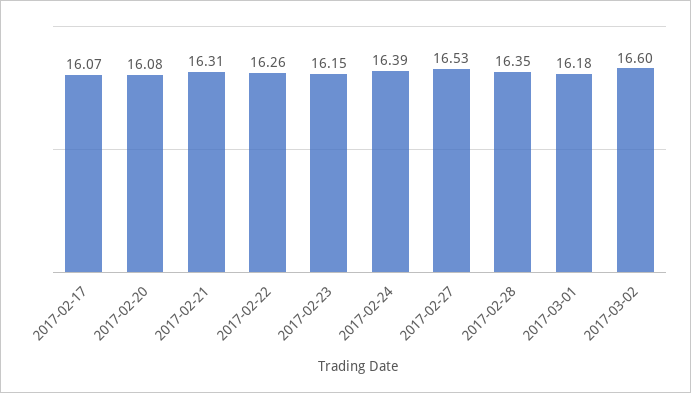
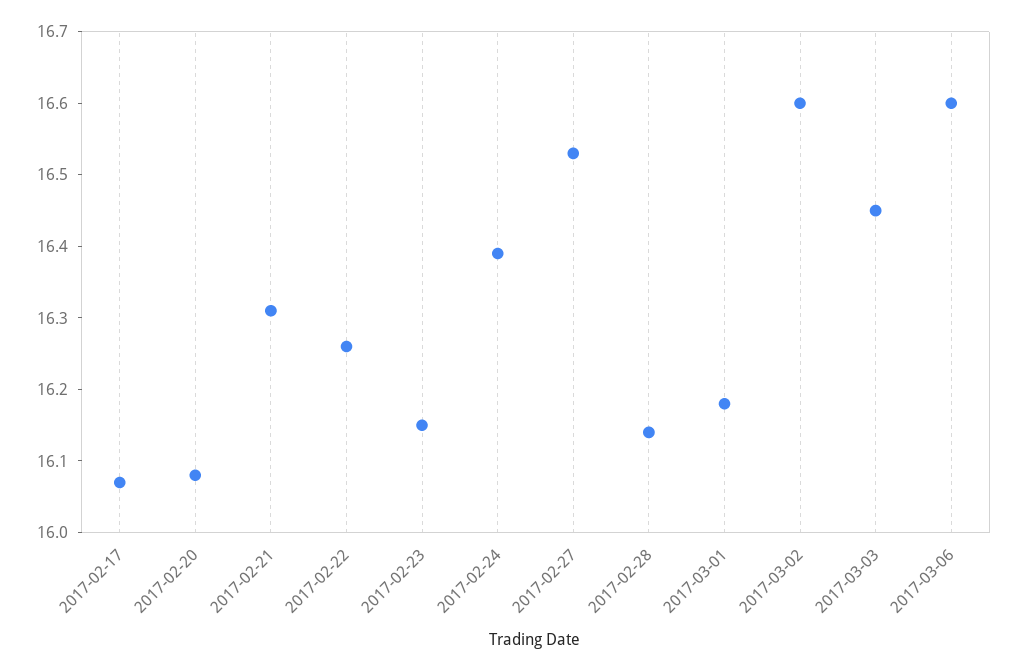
2017-02-28: 16.35 -> 16.15
2017-03-03: none -> 16.45
2017-03-06: none -> 16.6

